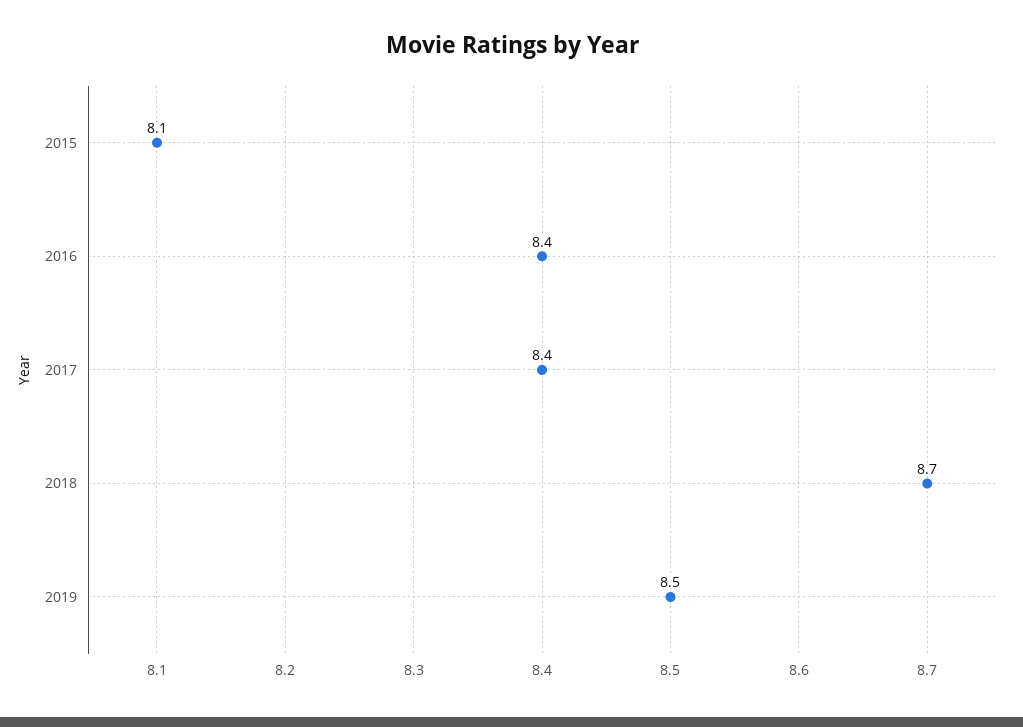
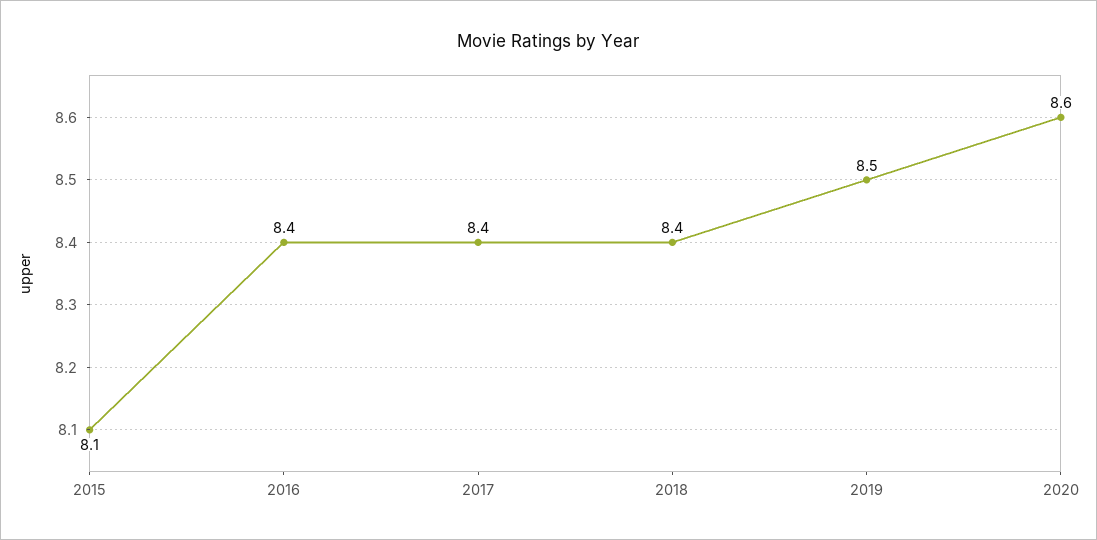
2018: 8.7 -> 8.4
2020: none -> 8.6

